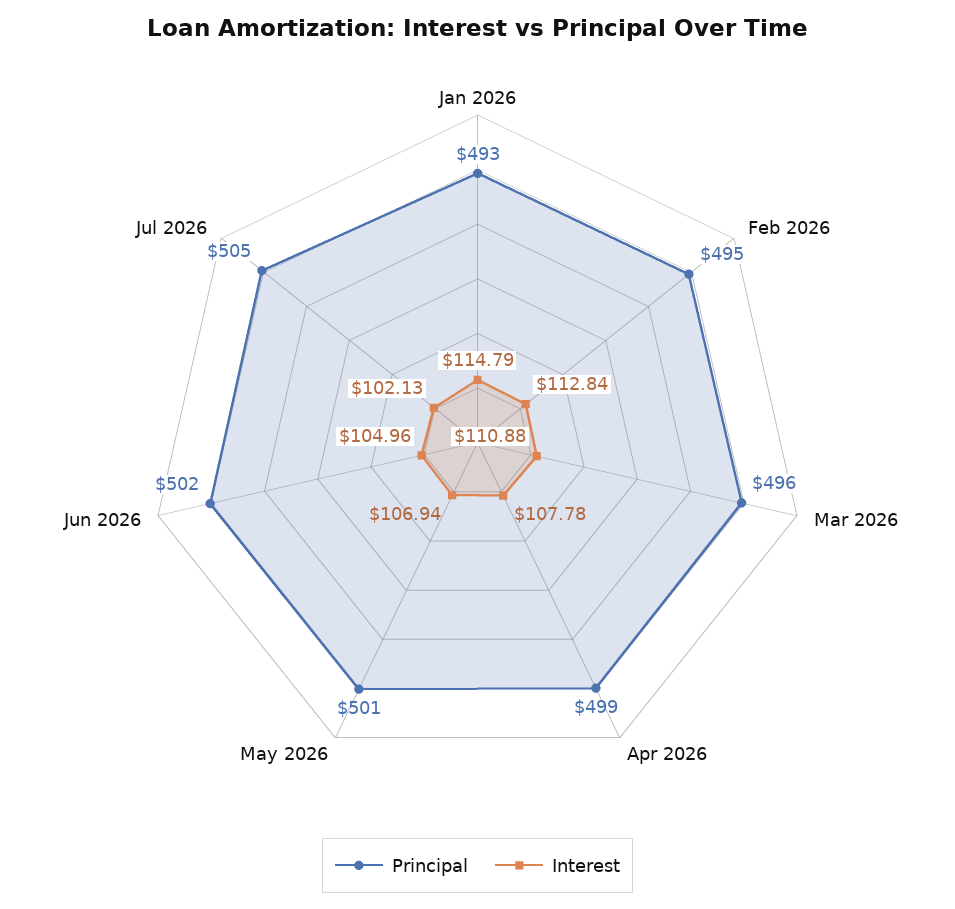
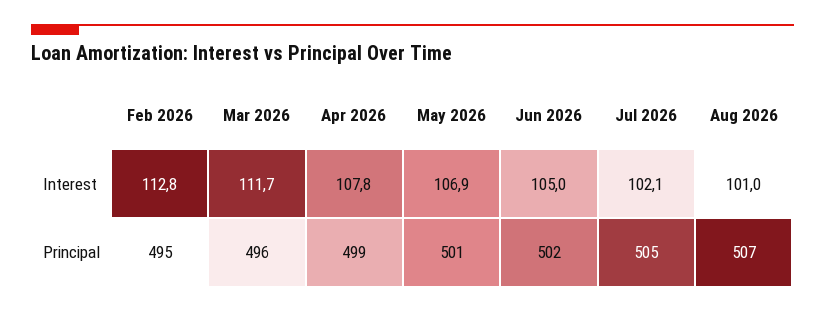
Principal, Jan 2026: 493 -> none
Interest, Jan 2026: 114.79 -> none
Interest, Mar 2026: 110.88 -> 111.7
Interest, Aug 2026: none -> 101
Principal, Aug 2026: none -> 507

